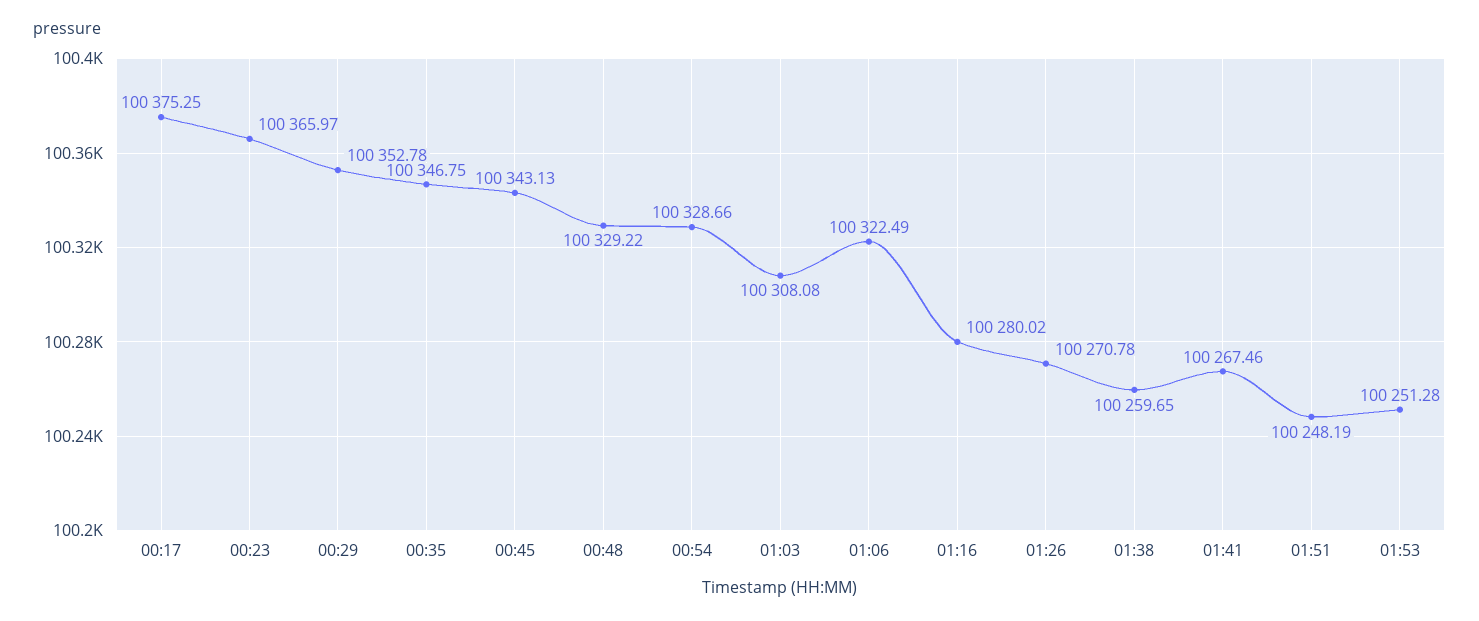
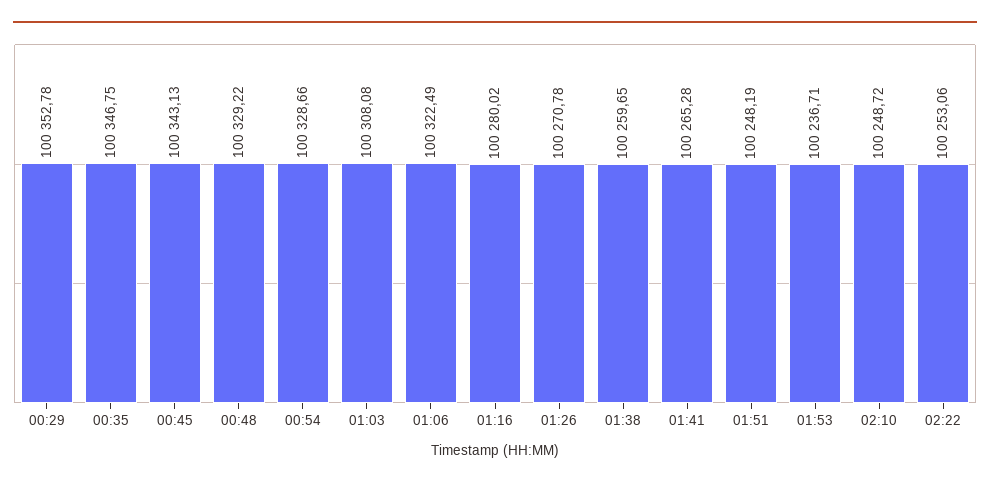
00:17: 100375.25 -> none
00:23: 100365.97 -> none
01:41: 100267.46 -> 100265.28
01:53: 100251.28 -> 100236.71
02:10: none -> 100248.72
02:22: none -> 100253.06

